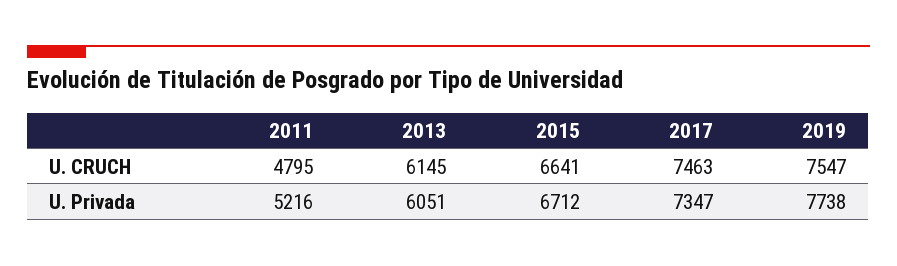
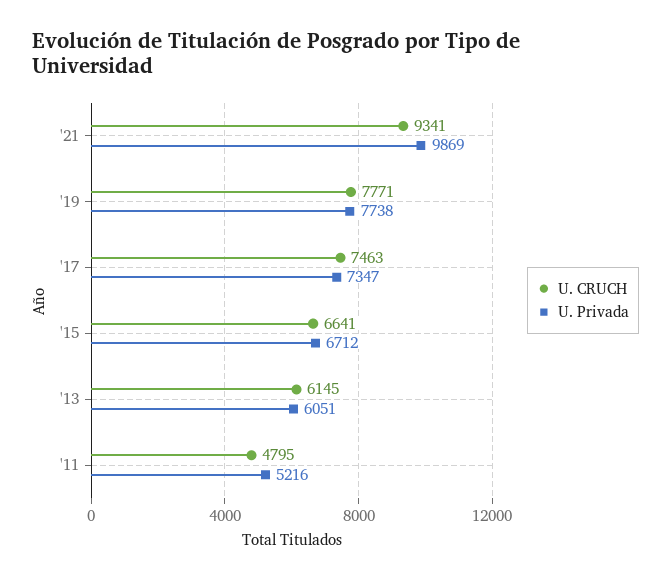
U. CRUCH, 2019: 7547 -> 7771
U. CRUCH, '21: none -> 9341
U. Privada, '21: none -> 9869

